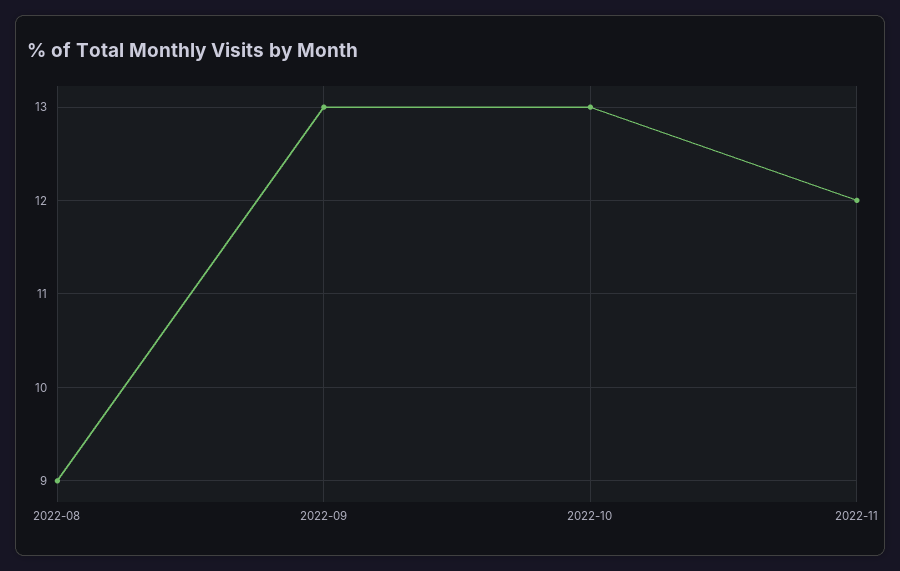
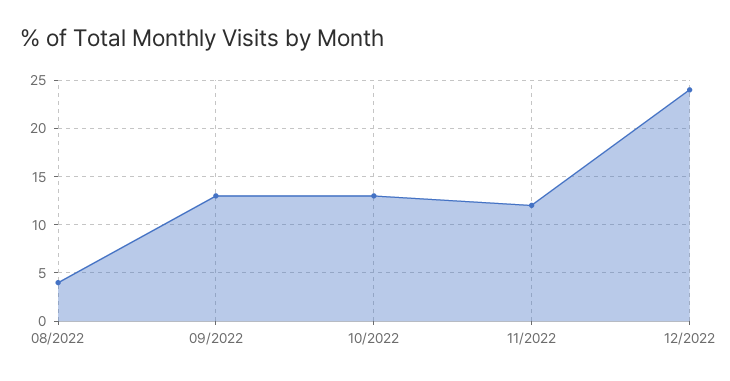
2022-08: 9 -> 4
12/2022: none -> 24

